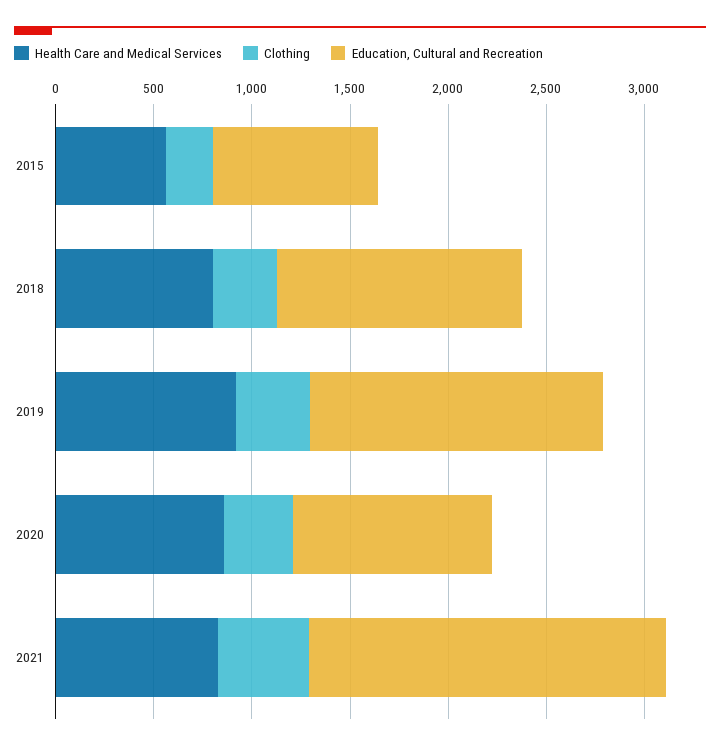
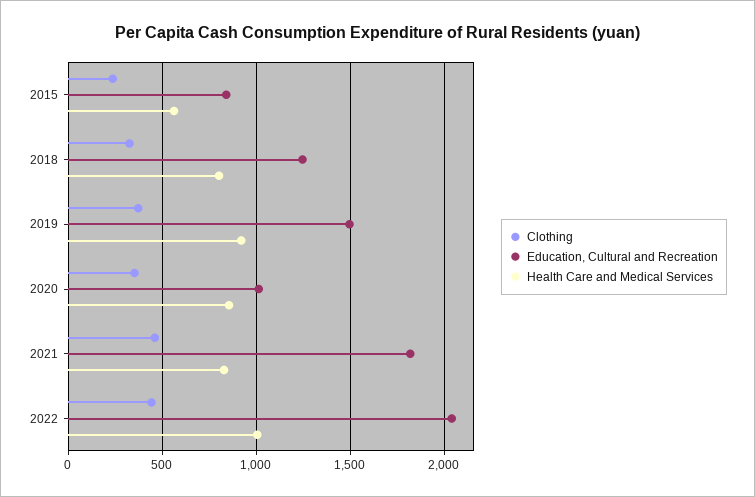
Clothing, 2022: none -> 450
Education, Cultural and Recreation, 2022: none -> 2050
Health Care and Medical Services, 2022: none -> 1000

